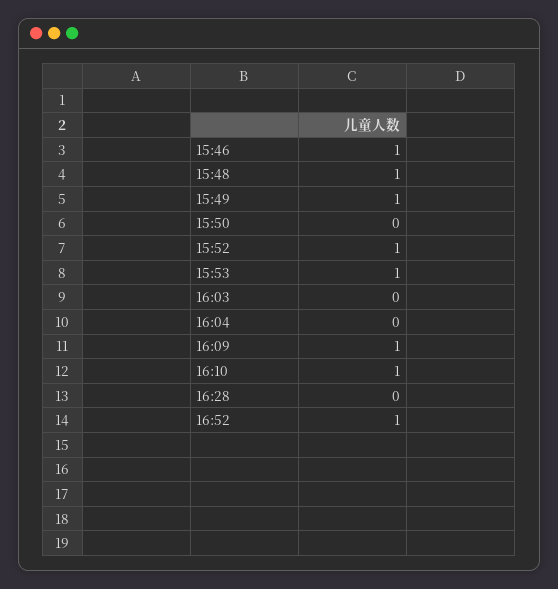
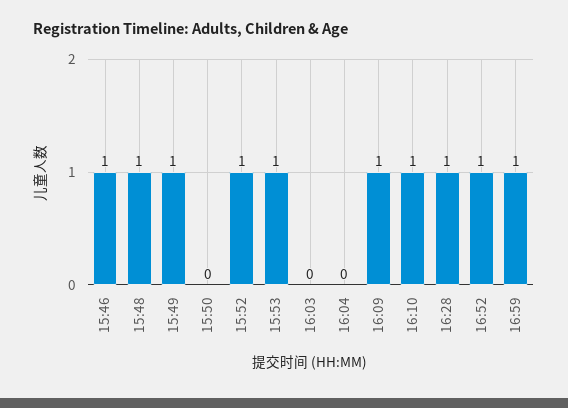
16:28: 0 -> 1
16:59: none -> 1

